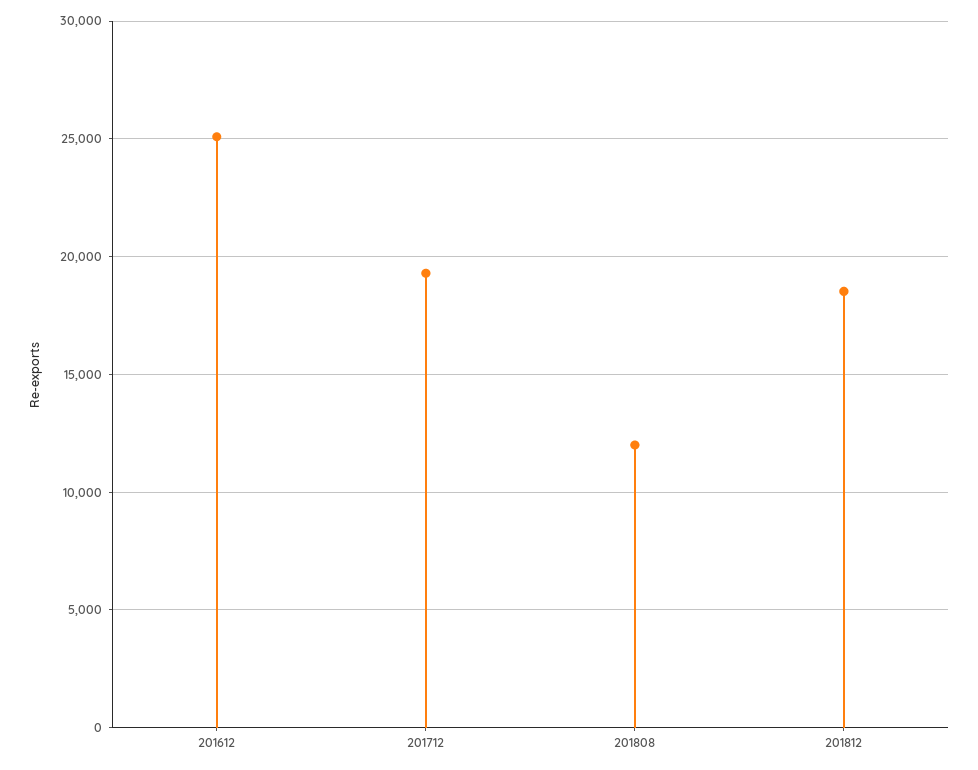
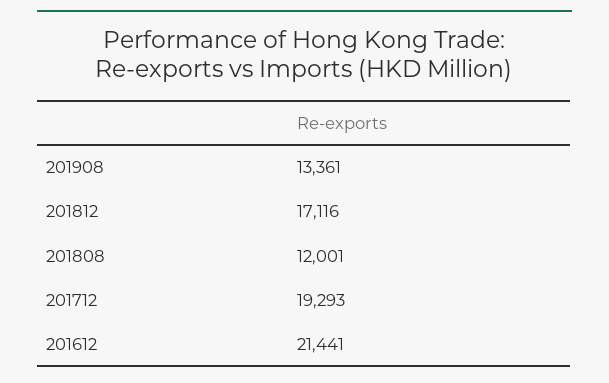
201612: 25000 -> 21441
201812: 18500 -> 17116
201908: none -> 13361

